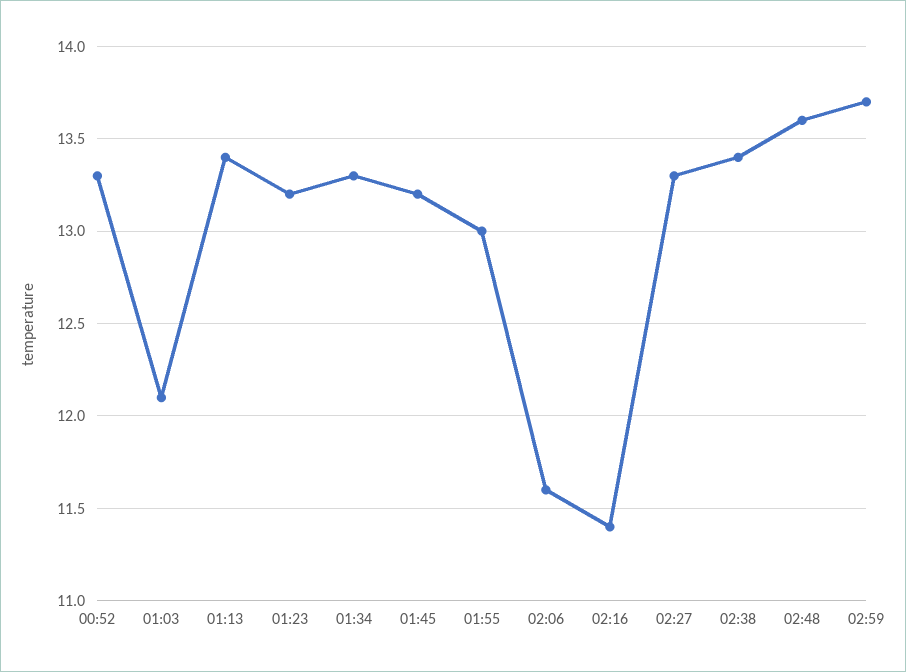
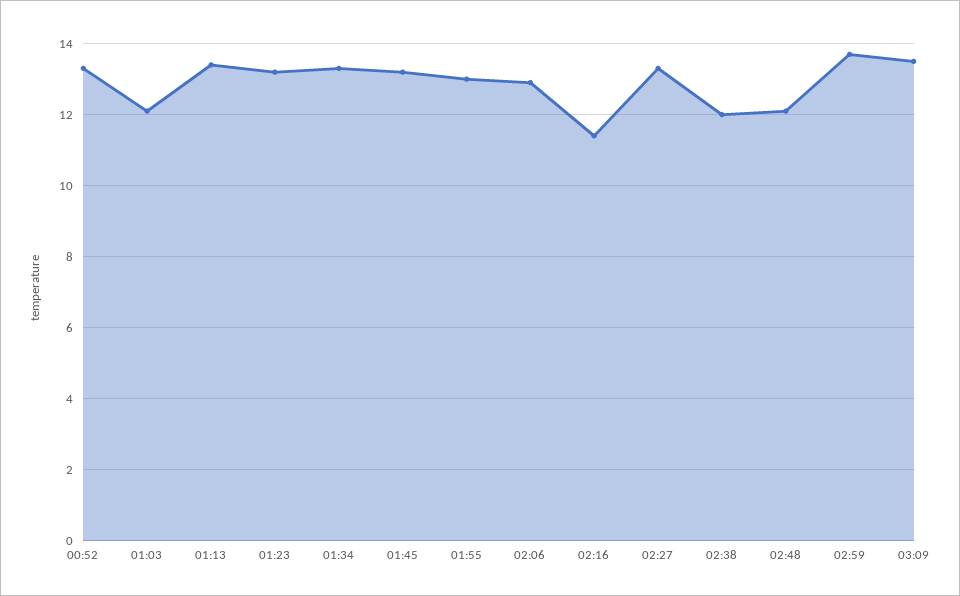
02:06: 11.6 -> 13
02:38: 13.4 -> 12
02:48: 13.6 -> 12
03:09: none -> 13.5

